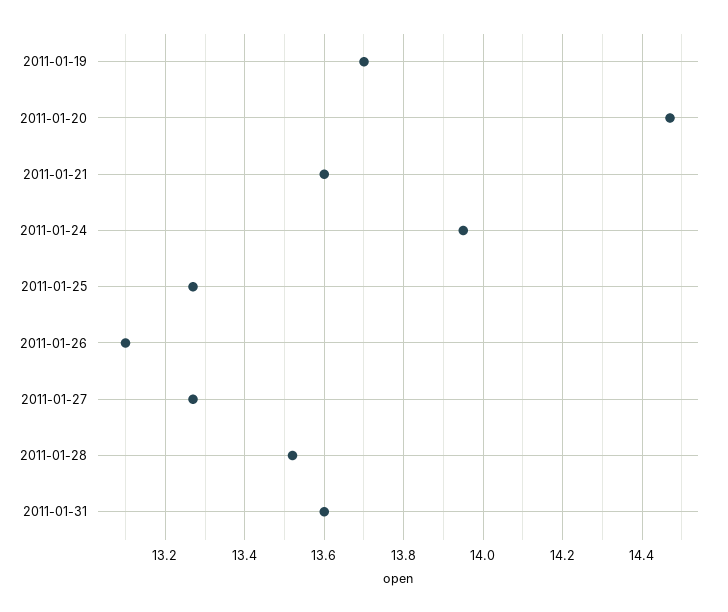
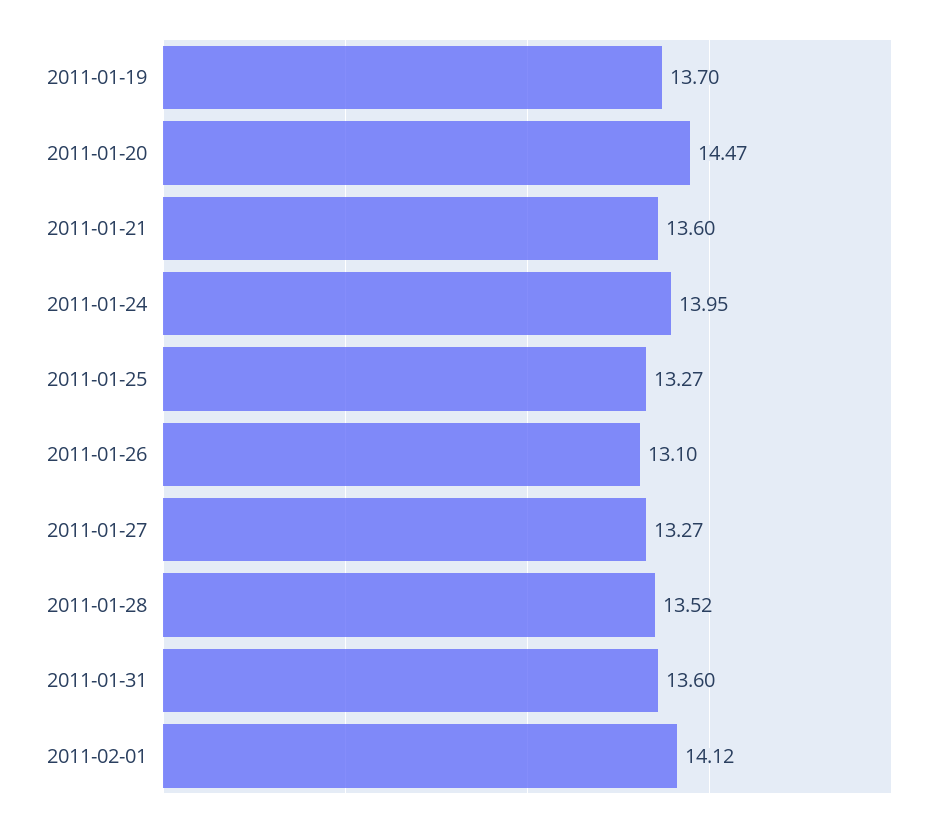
2011-02-01: none -> 14.12

